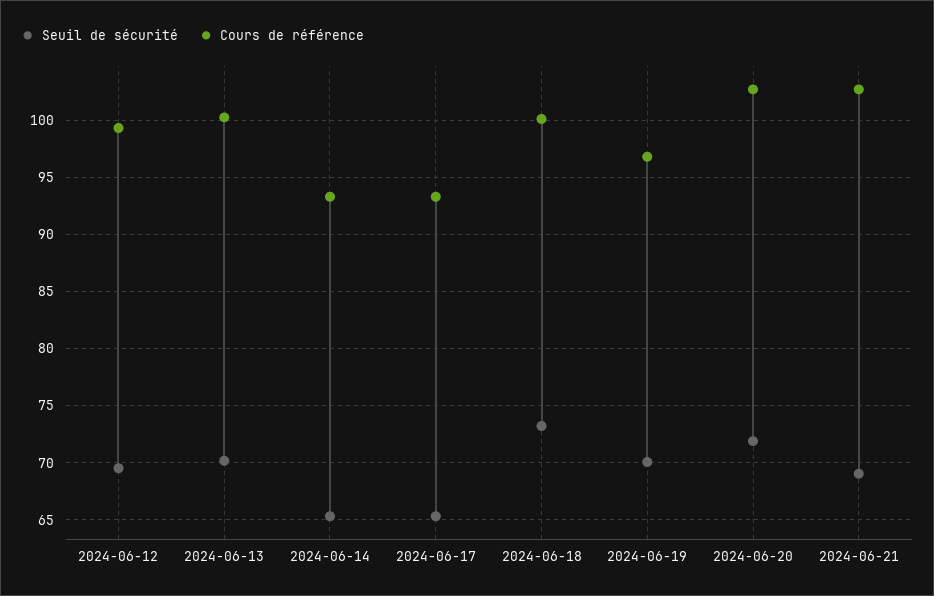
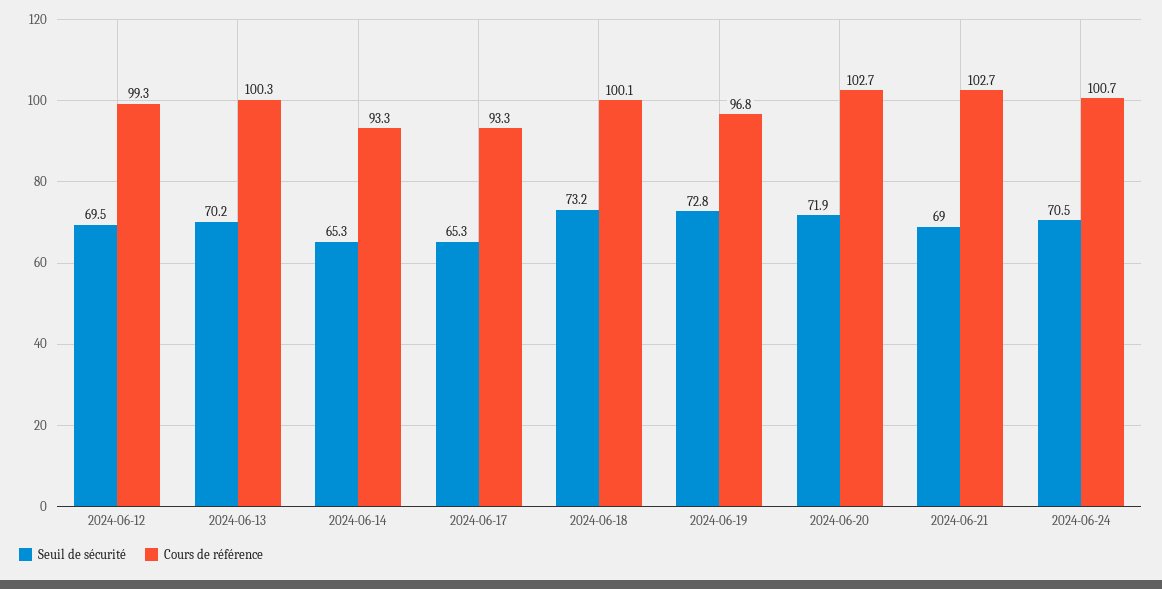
Seuil de sécurité, 2024-06-19: 70 -> 72.8
Seuil de sécurité, 2024-06-24: none -> 70.5
Cours de référence, 2024-06-24: none -> 100.7

